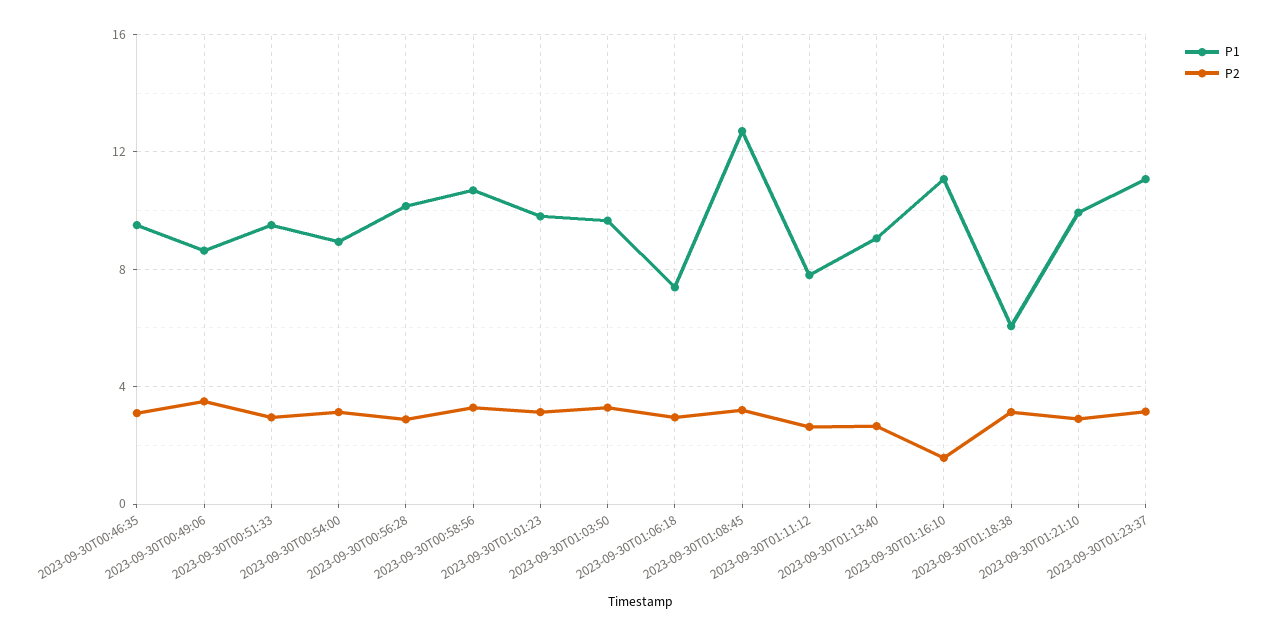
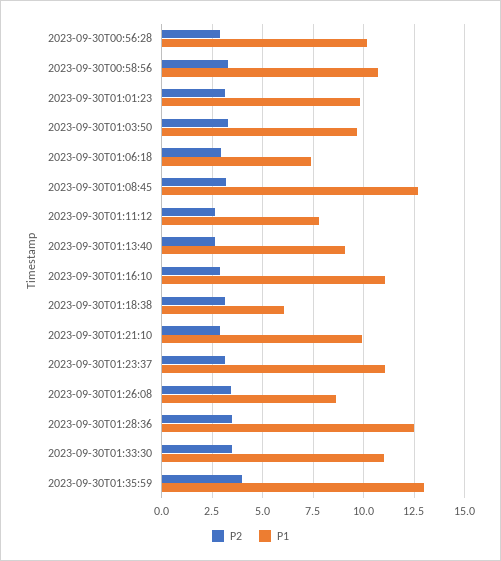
P1, 2023-09-30T00:46:35: 9.5 -> none
P2, 2023-09-30T00:46:35: 3 -> none
P1, 2023-09-30T00:49:06: 8.5 -> none
P2, 2023-09-30T00:49:06: 3.5 -> none
P1, 2023-09-30T00:51:33: 9.5 -> none
P2, 2023-09-30T00:51:33: 3 -> none
P1, 2023-09-30T00:54:00: 9 -> none
P2, 2023-09-30T00:54:00: 3 -> none
P2, 2023-09-30T01:16:10: 1.5 -> 3
P2, 2023-09-30T01:26:08: none -> 3.5
P1, 2023-09-30T01:26:08: none -> 8.5
P2, 2023-09-30T01:28:36: none -> 3.5
P1, 2023-09-30T01:28:36: none -> 12.5
P2, 2023-09-30T01:33:30: none -> 3.5
P1, 2023-09-30T01:33:30: none -> 11
P2, 2023-09-30T01:35:59: none -> 4
P1, 2023-09-30T01:35:59: none -> 13

